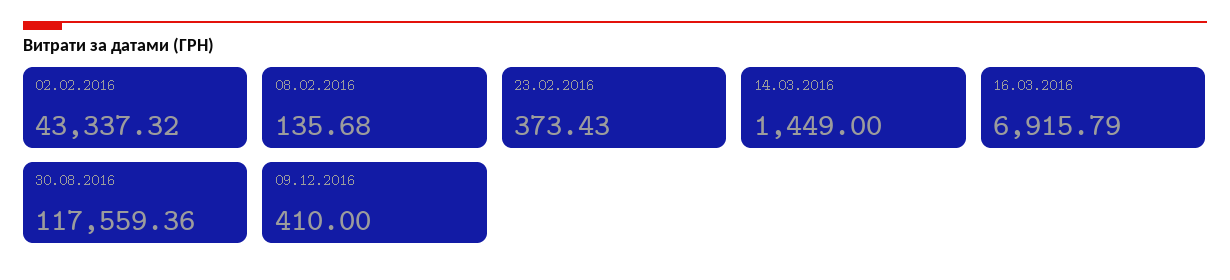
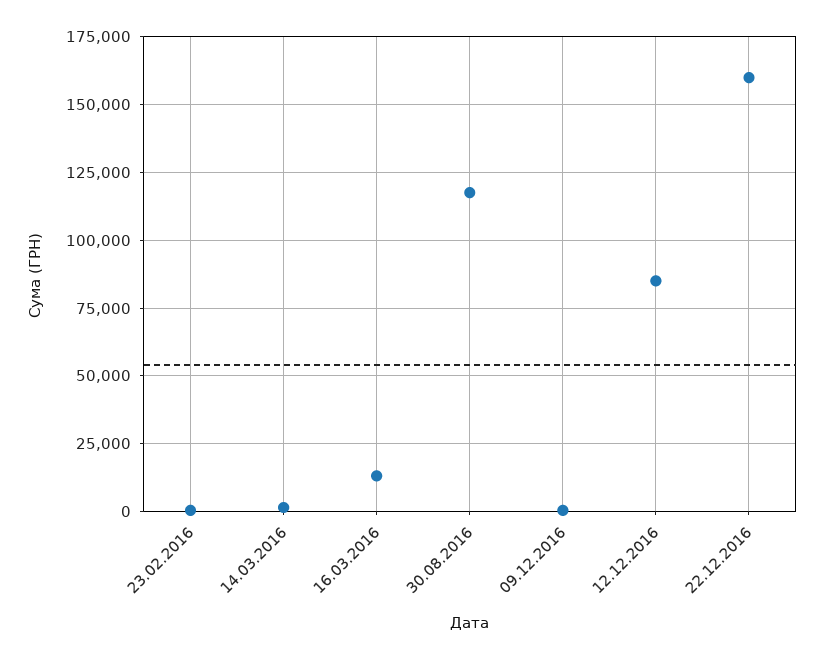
02.02.2016: 43337.32 -> none
08.02.2016: 135.68 -> none
16.03.2016: 6915.79 -> 12500
12.12.2016: none -> 85000
22.12.2016: none -> 160000

